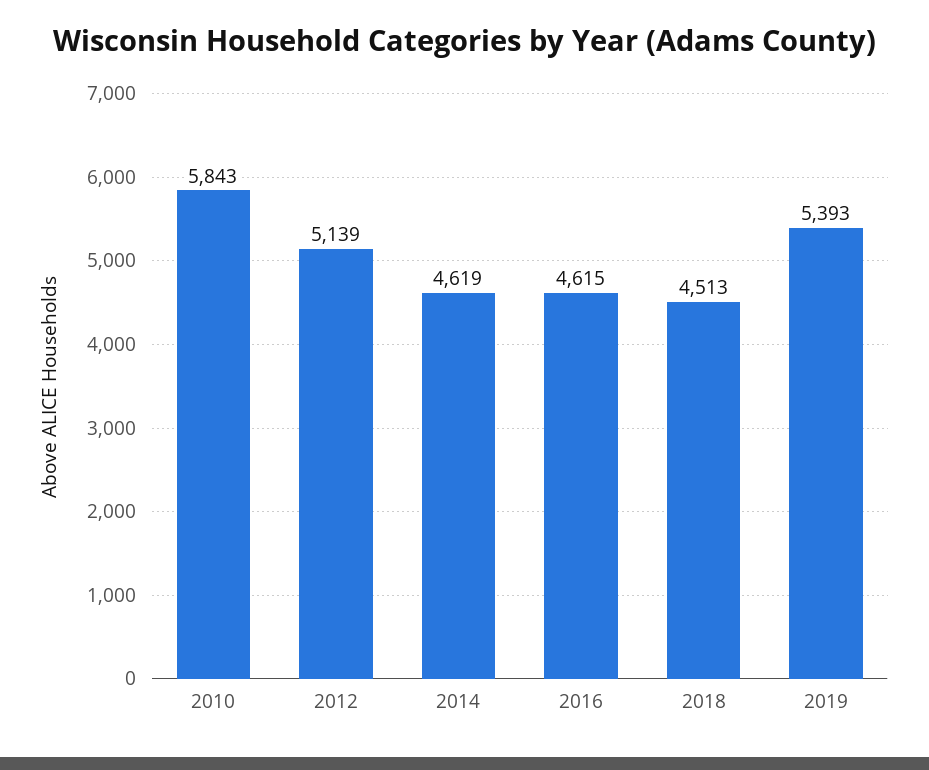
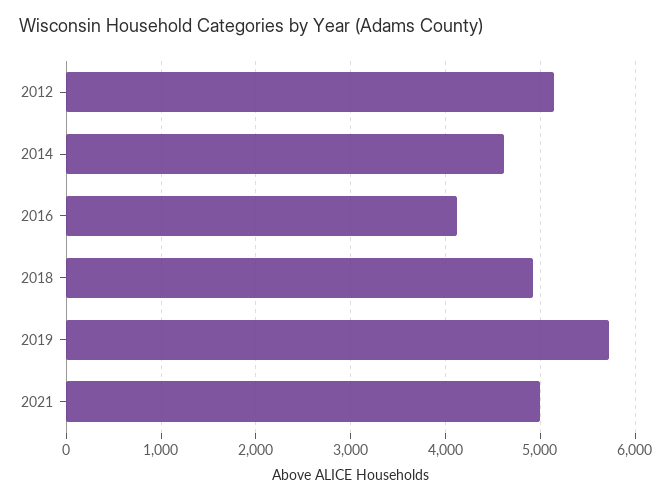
2010: 5843 -> none
2016: 4615 -> 4100
2018: 4513 -> 4900
2019: 5393 -> 5700
2021: none -> 5000

